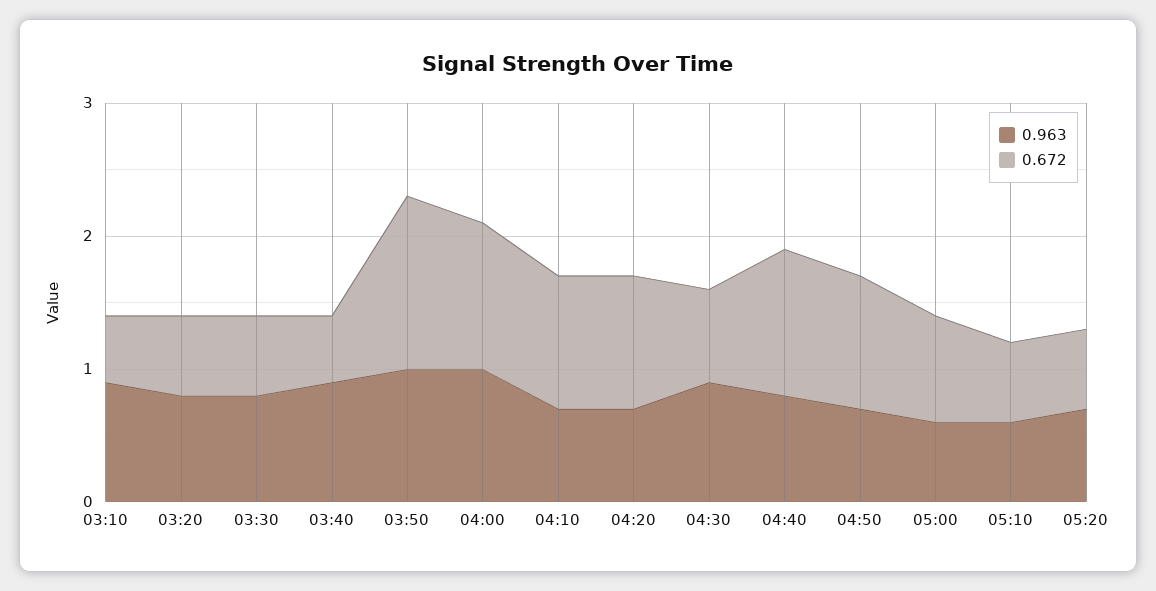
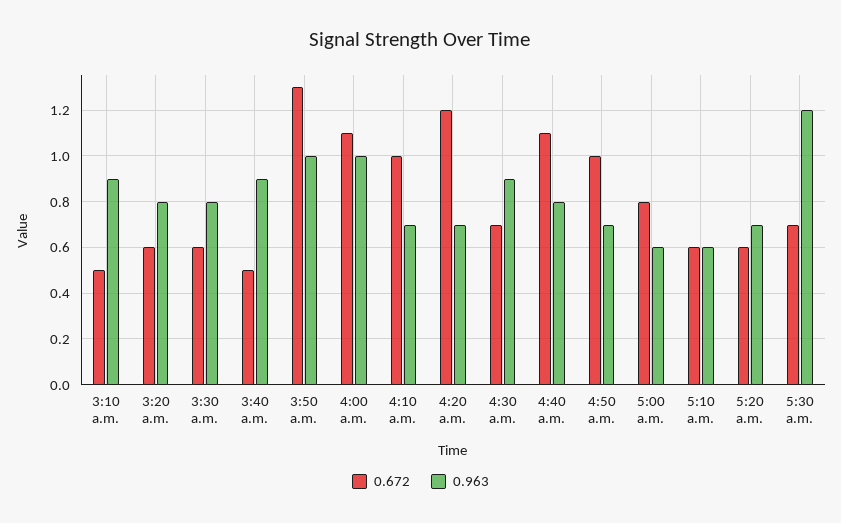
0.672, 04:20: 1 -> 1.2
0.672, 5:30 a.m.: none -> 0.7
0.963, 5:30 a.m.: none -> 1.2

